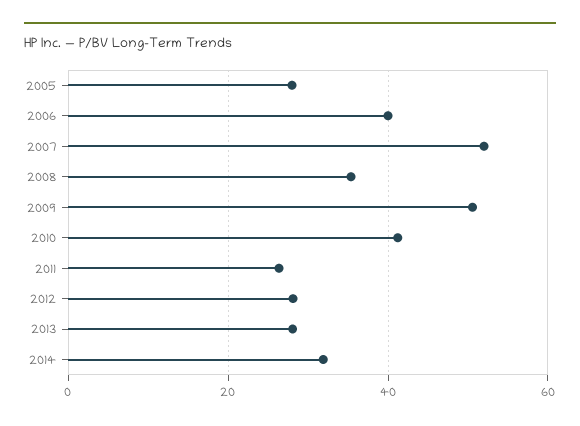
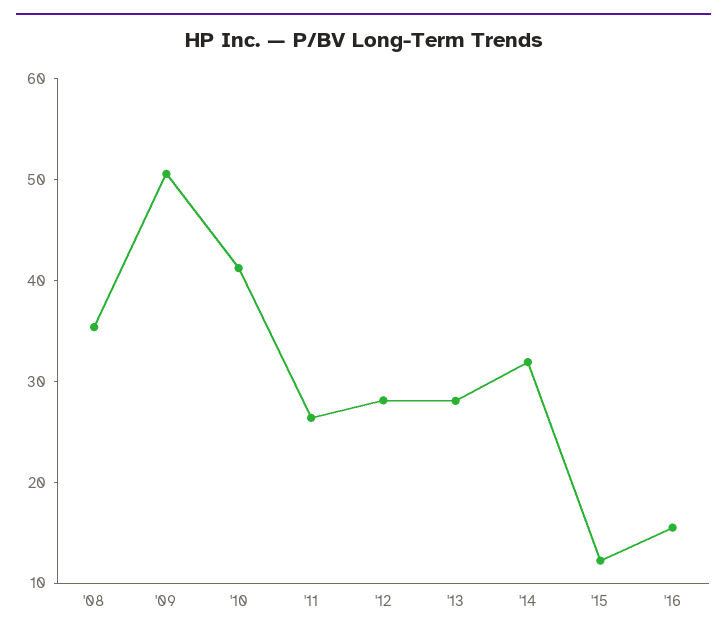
2005: 28 -> none
2006: 40 -> none
2007: 52 -> none
'15: none -> 12
'16: none -> 16

